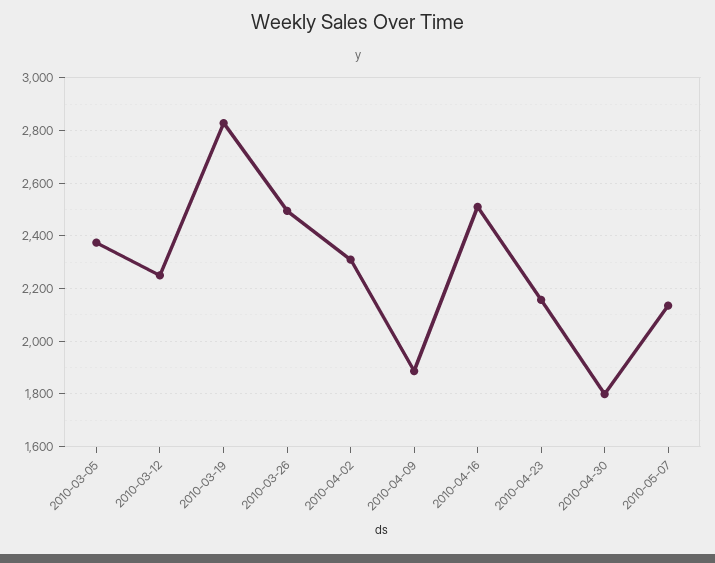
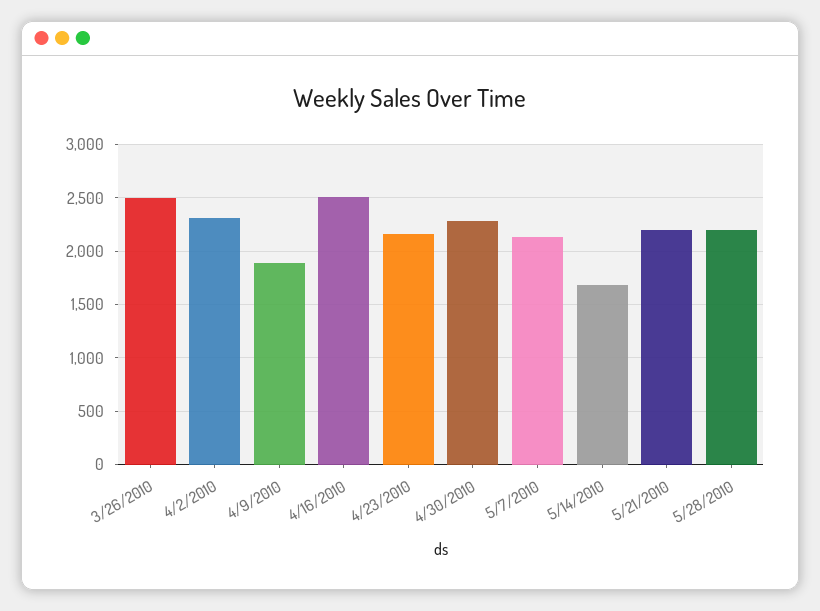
2010-03-05: 2375 -> none
2010-03-12: 2250 -> none
2010-03-19: 2825 -> none
2010-04-30: 1800 -> 2300
5/14/2010: none -> 1700
5/21/2010: none -> 2200
5/28/2010: none -> 2200

